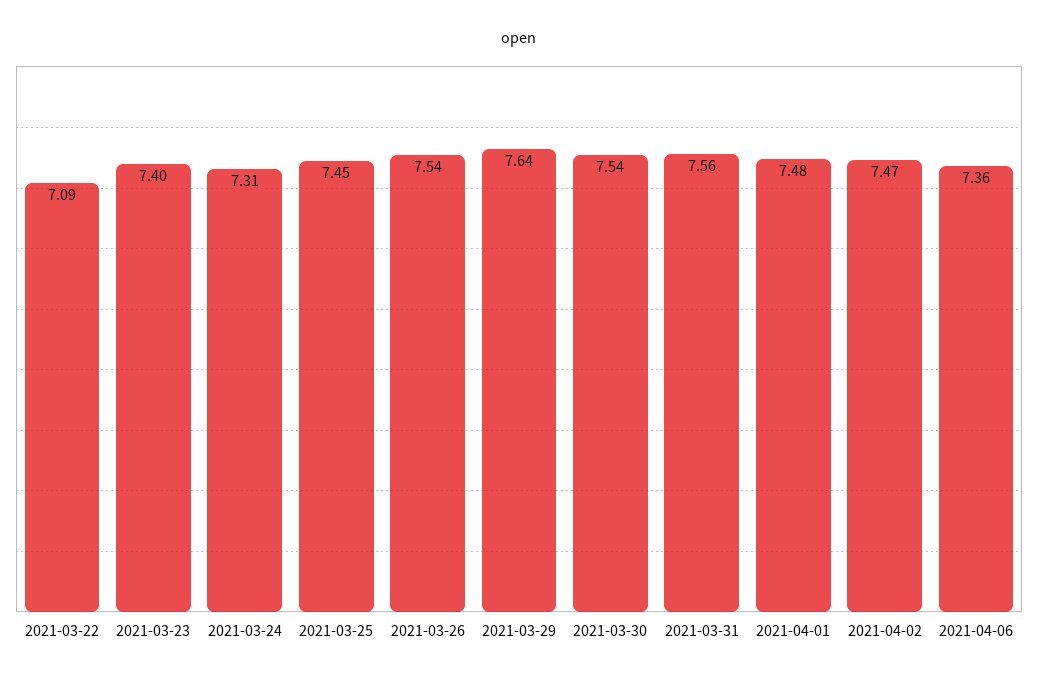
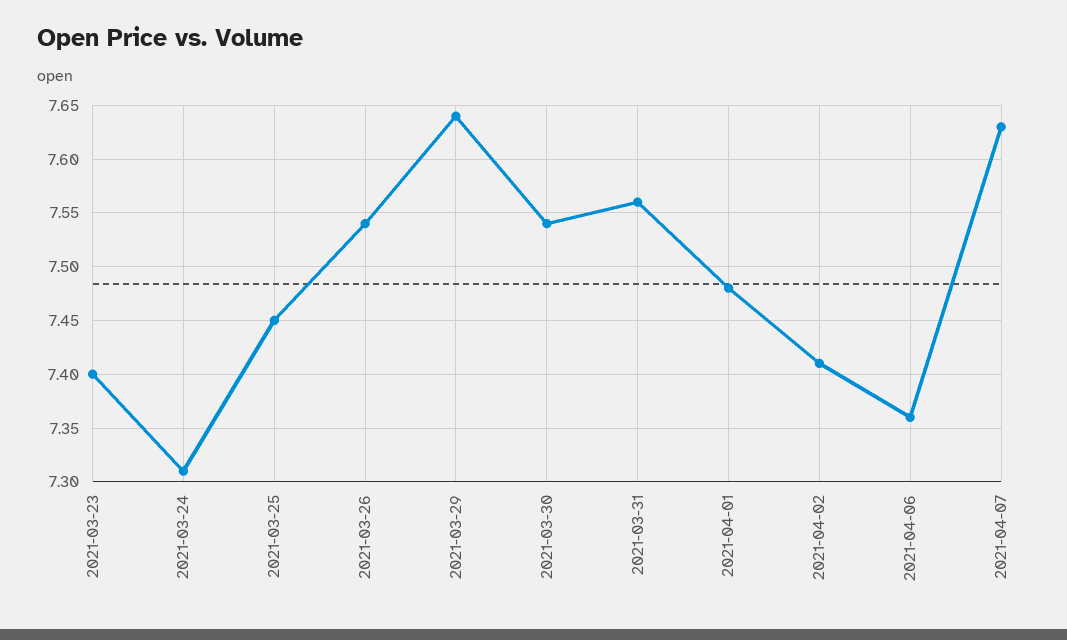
2021-03-22: 7.09 -> none
2021-04-02: 7.47 -> 7.41
2021-04-07: none -> 7.63

